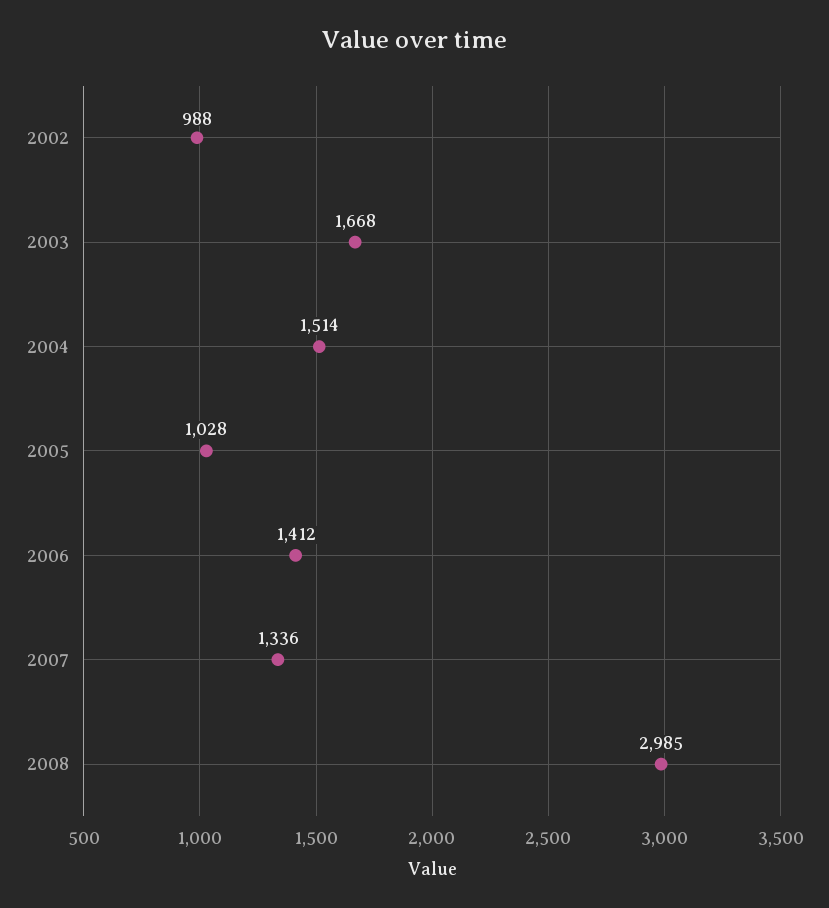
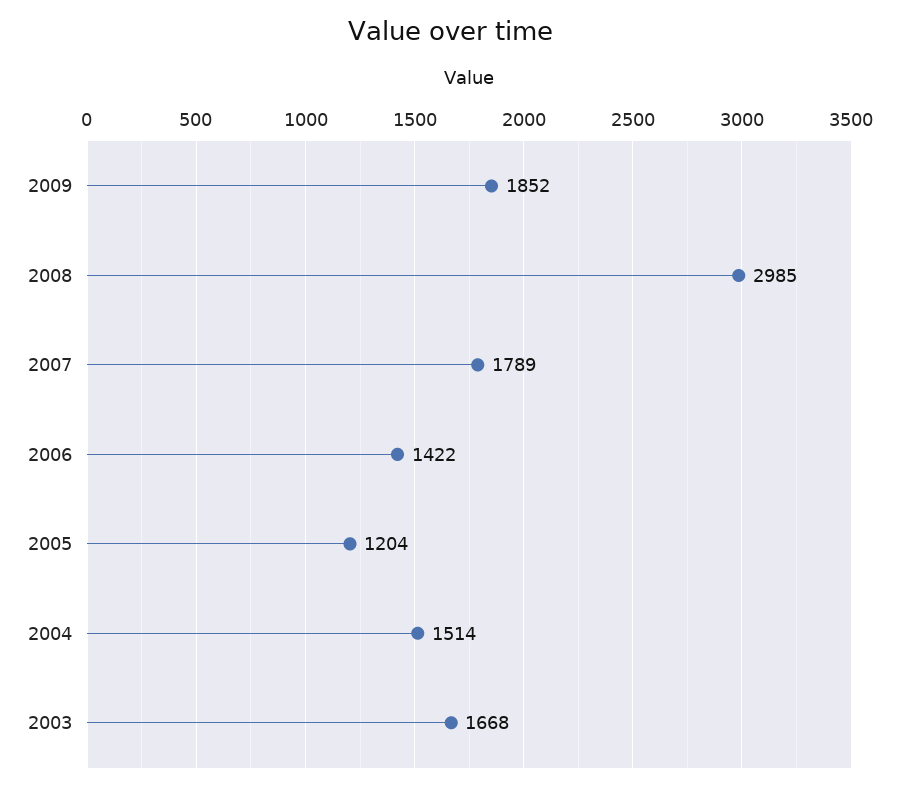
2002: 988 -> none
2005: 1028 -> 1204
2006: 1412 -> 1422
2007: 1336 -> 1789
2009: none -> 1852

